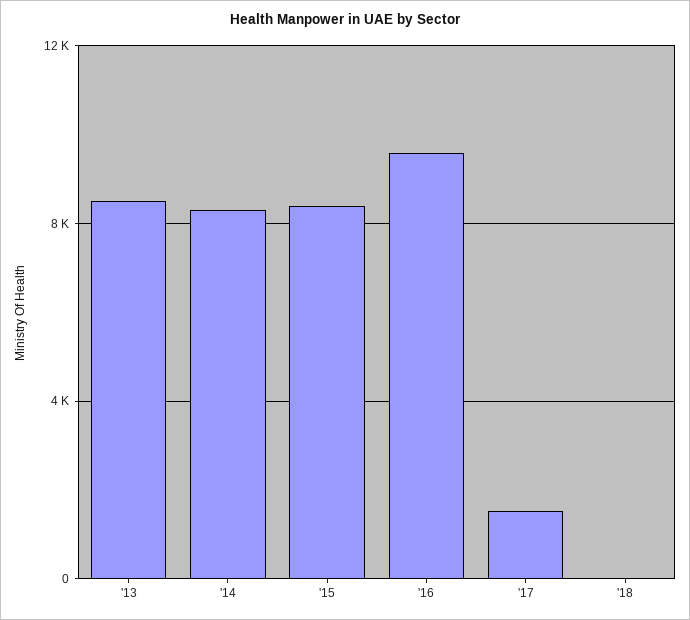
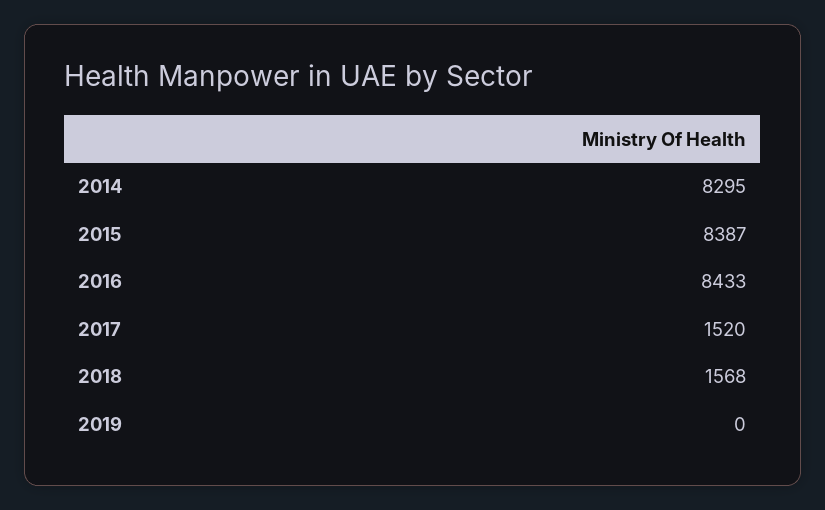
'13: 8500 -> none
'16: 9500 -> 8433
'18: 0 -> 1568
2019: none -> 0

